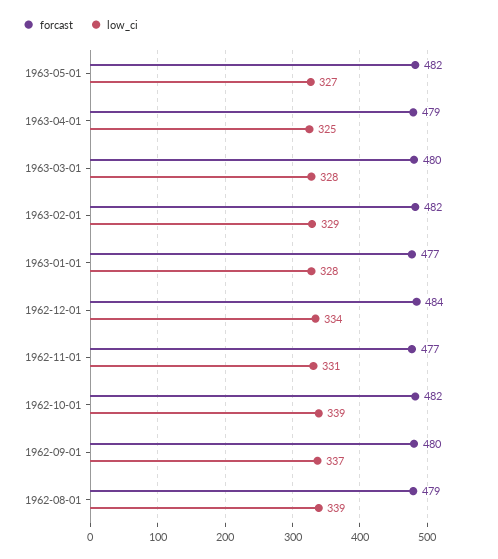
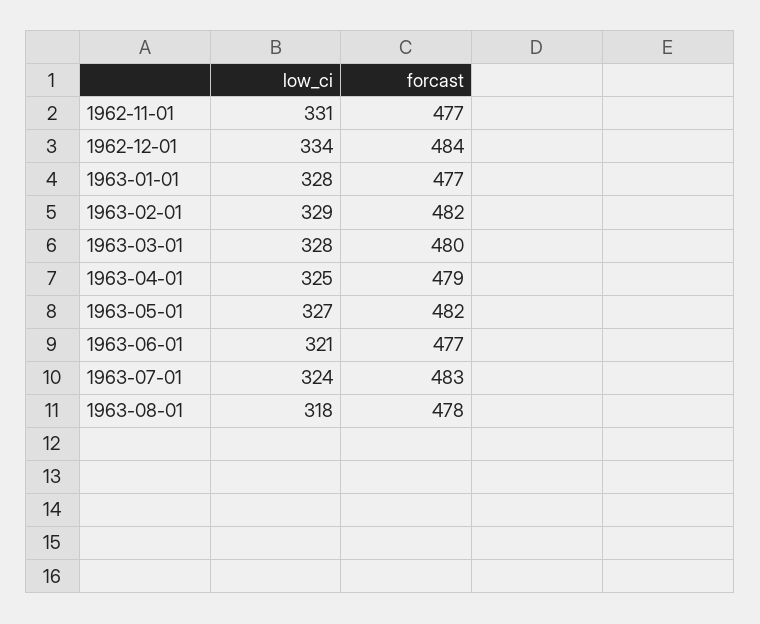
forcast, 1962-10-01: 482 -> none
low_ci, 1962-10-01: 339 -> none
forcast, 1962-09-01: 480 -> none
low_ci, 1962-09-01: 337 -> none
forcast, 1962-08-01: 479 -> none
low_ci, 1962-08-01: 339 -> none
low_ci, 1963-06-01: none -> 321
forcast, 1963-06-01: none -> 477
low_ci, 1963-07-01: none -> 324
forcast, 1963-07-01: none -> 483
low_ci, 1963-08-01: none -> 318
forcast, 1963-08-01: none -> 478

